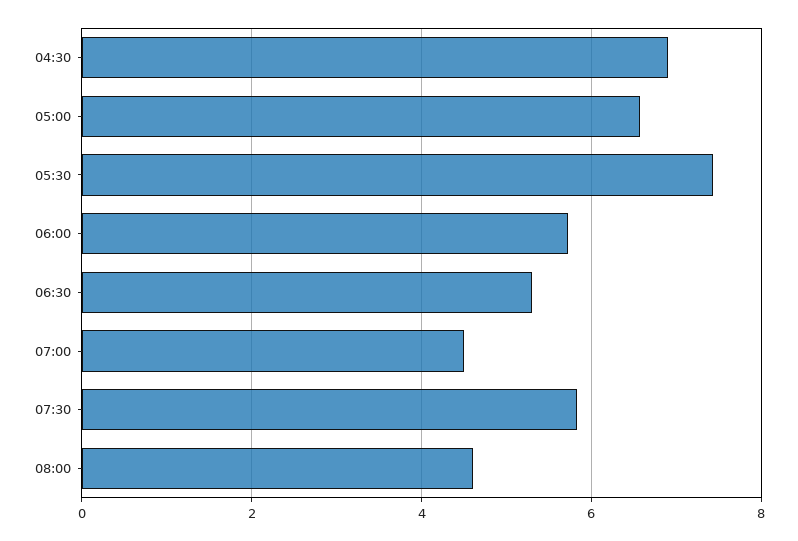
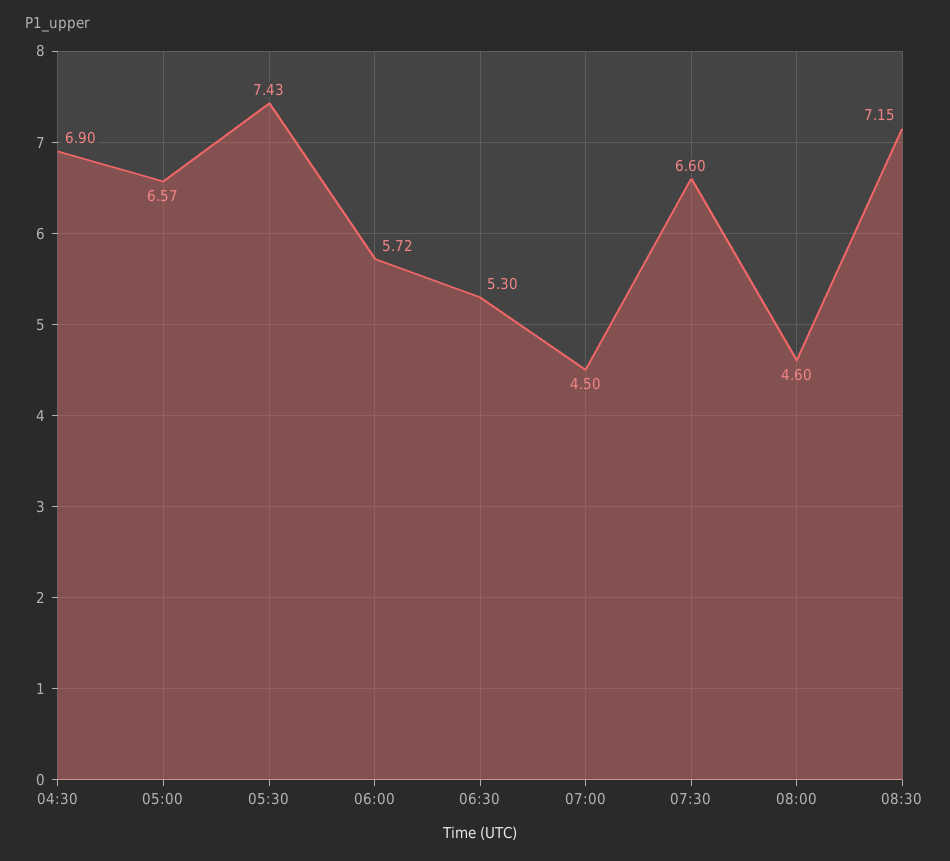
07:30: 5.8 -> 6.6
08:30: none -> 7.15

